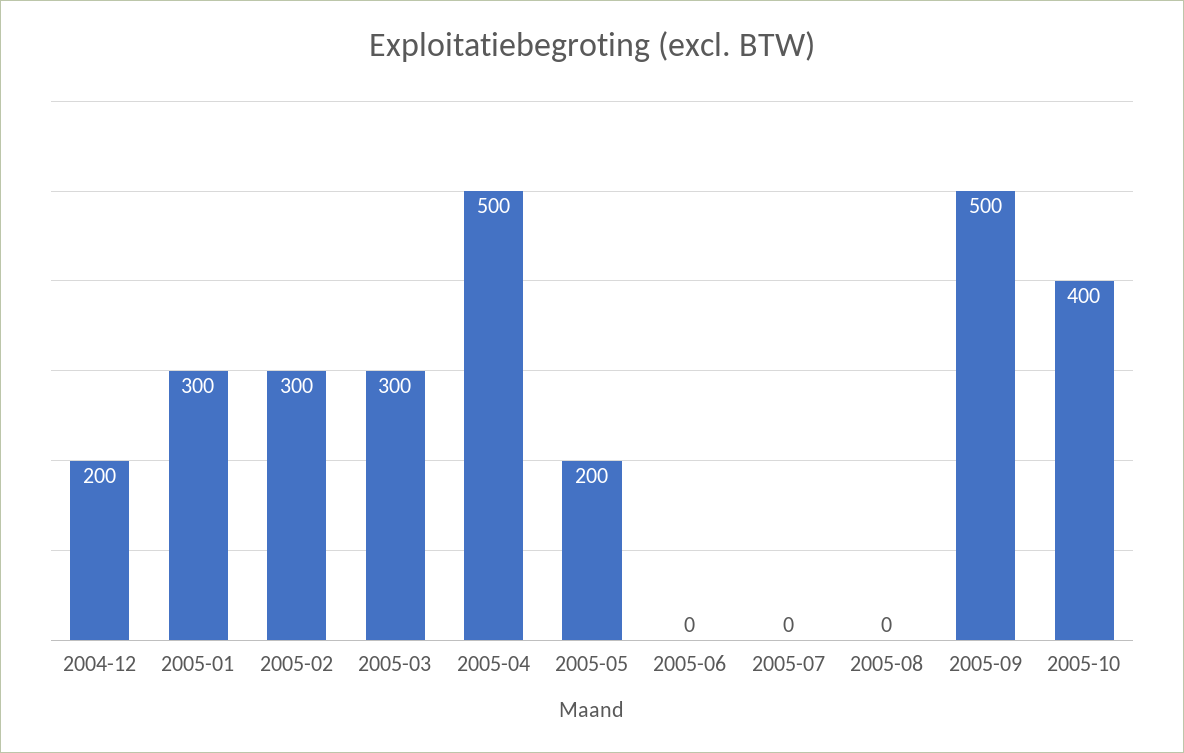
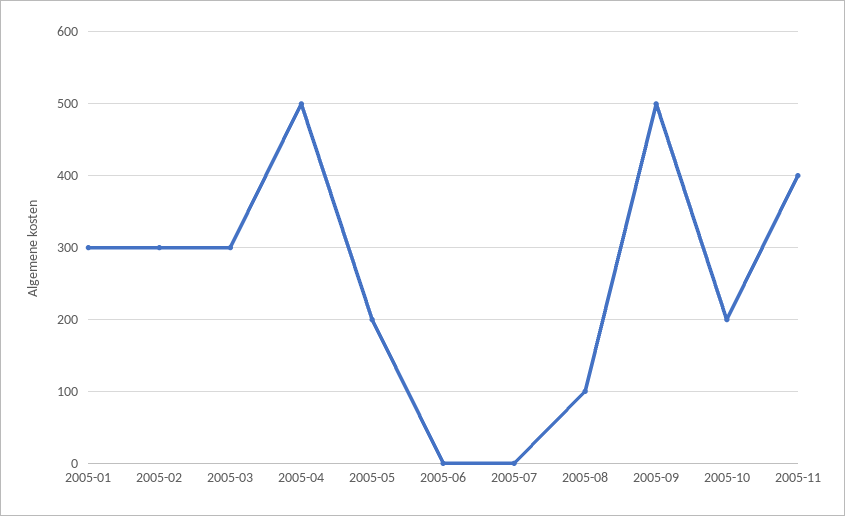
2004-12: 200 -> none
2005-08: 0 -> 100
2005-10: 400 -> 200
2005-11: none -> 400

